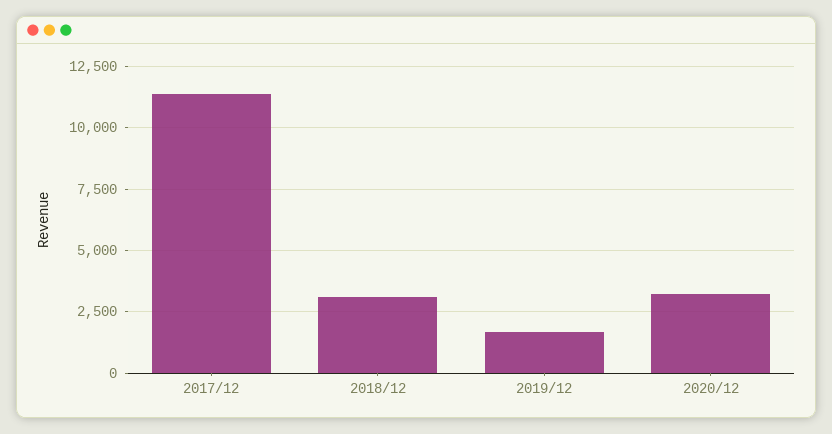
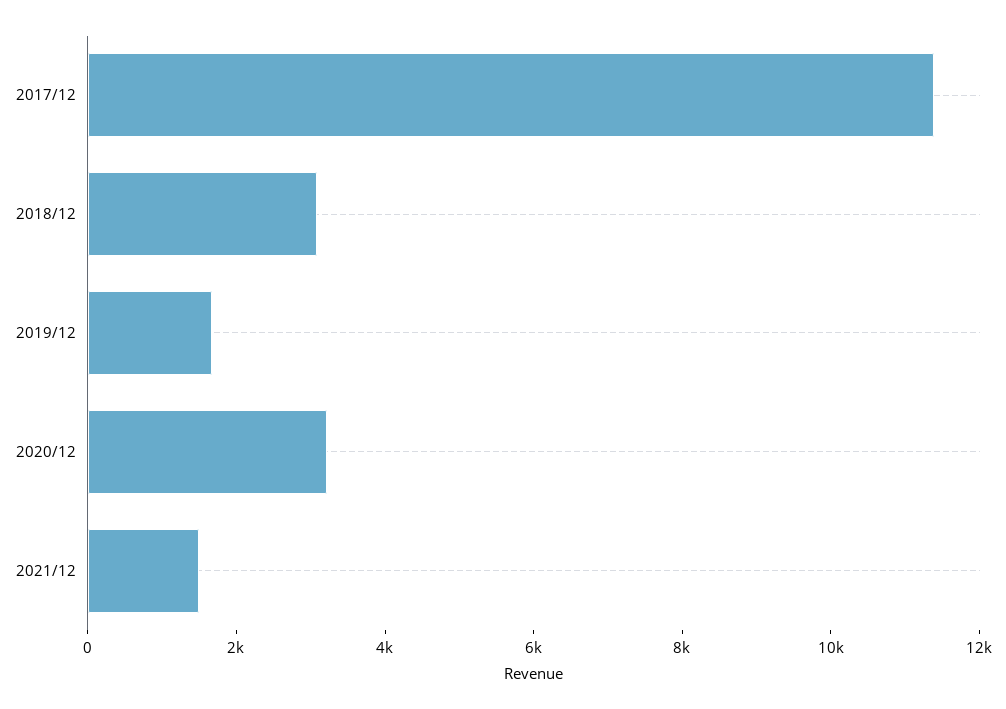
2021/12: none -> 1500

